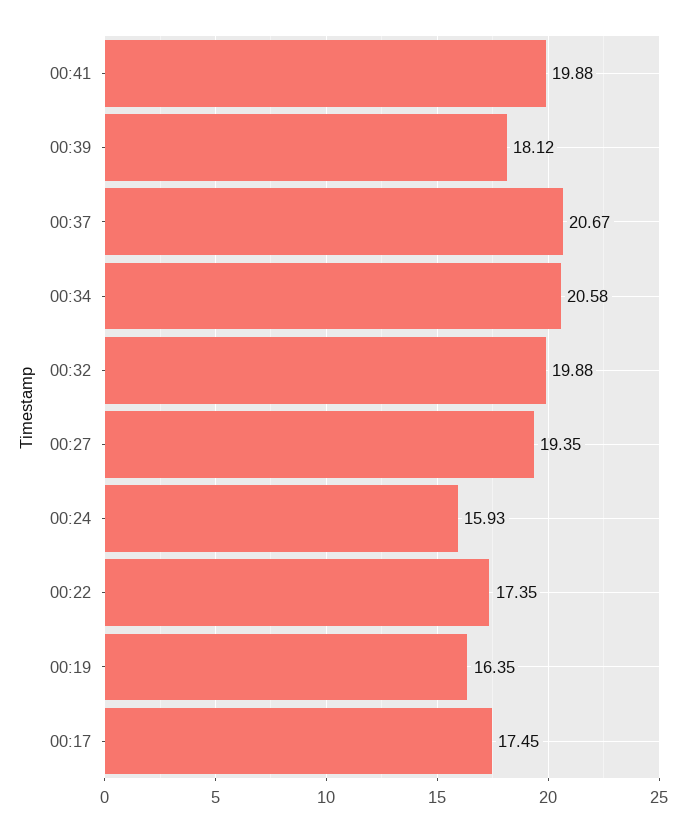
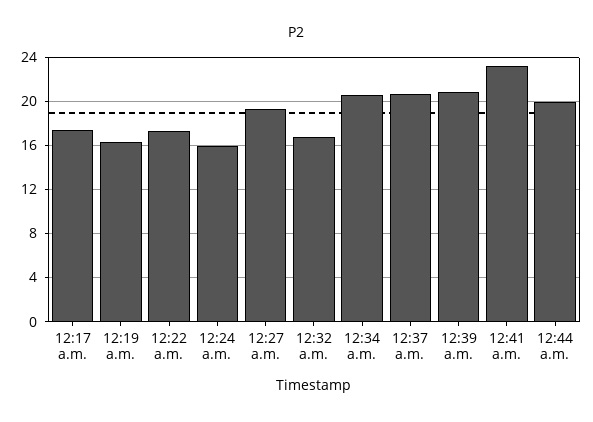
00:41: 19.88 -> 23
00:39: 18.12 -> 21
00:32: 19.88 -> 17
12:44 a.m.: none -> 20

